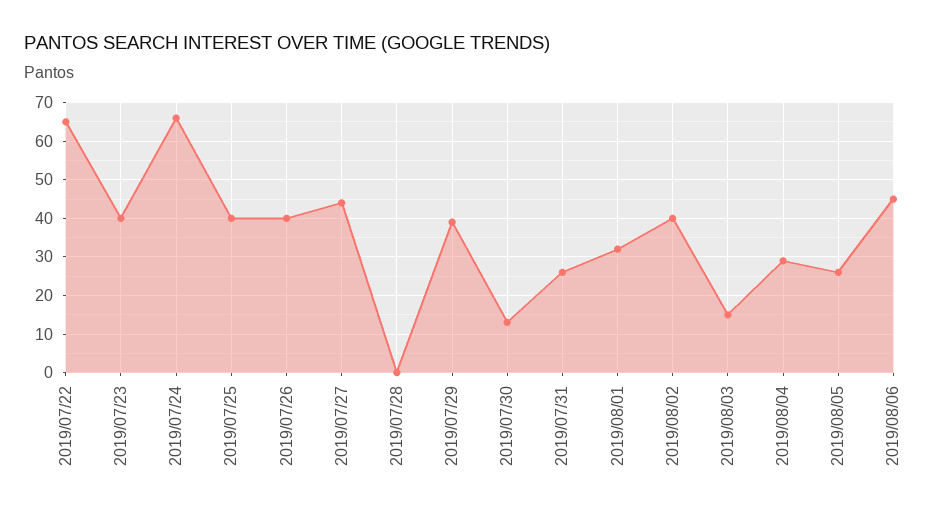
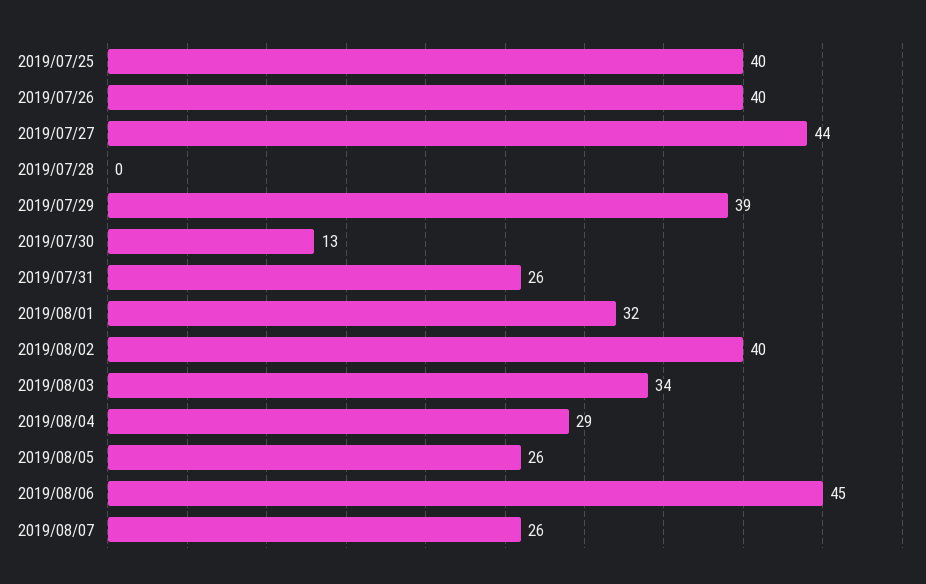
2019/07/22: 65 -> none
2019/07/23: 40 -> none
2019/07/24: 65 -> none
2019/08/03: 15 -> 34
2019/08/07: none -> 26

